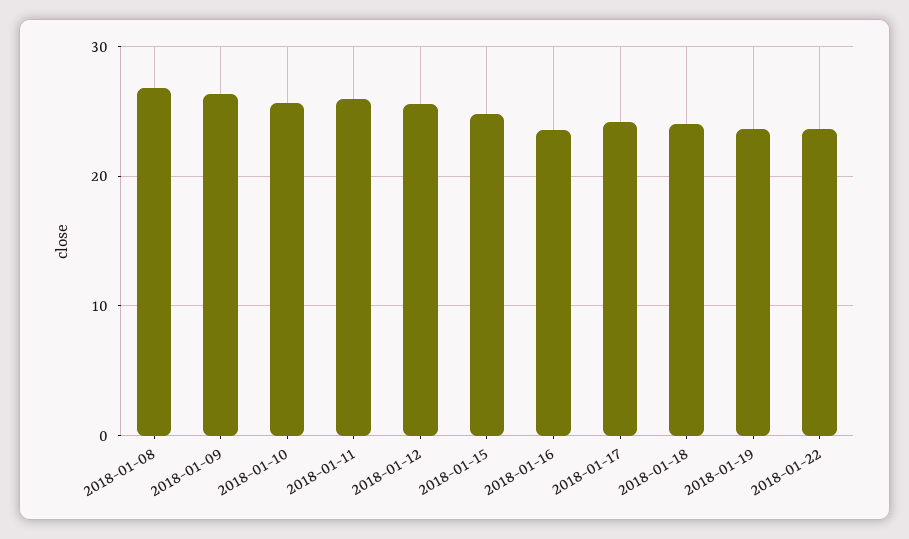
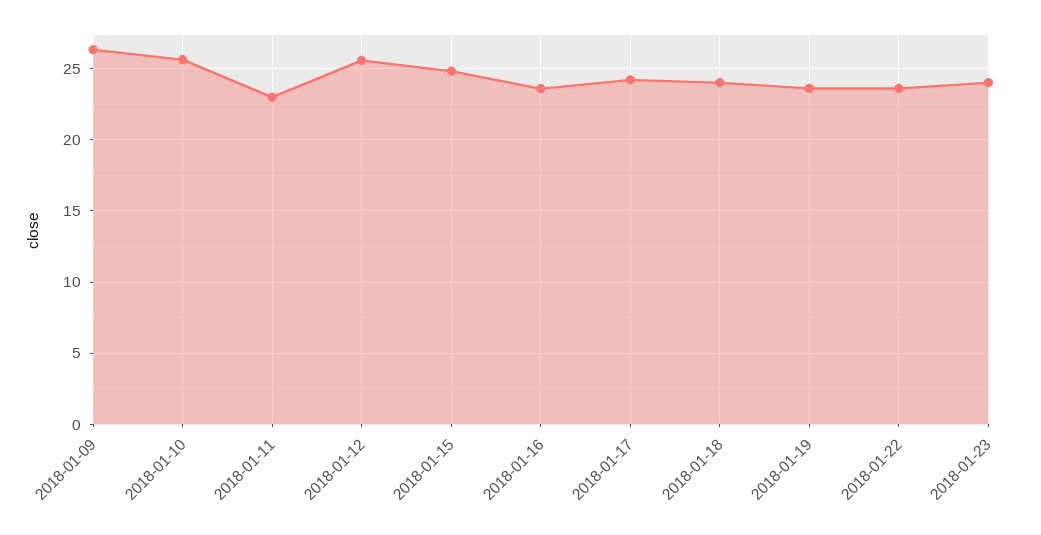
2018-01-08: 27 -> none
2018-01-11: 26 -> 23
2018-01-23: none -> 24

